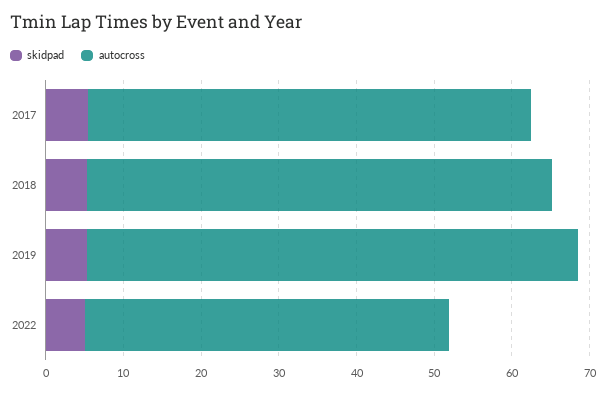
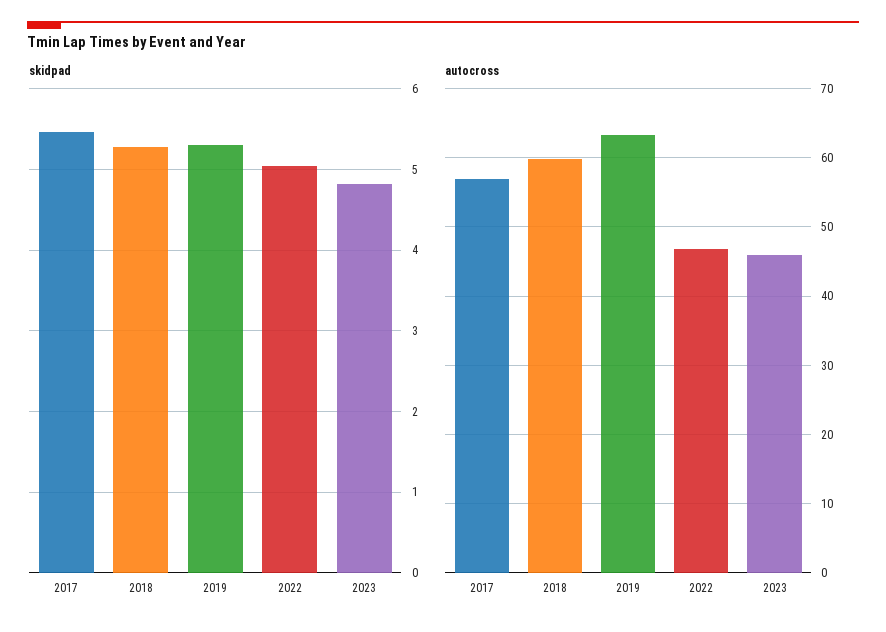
skidpad, 2023: none -> 4.8
autocross, 2023: none -> 46

